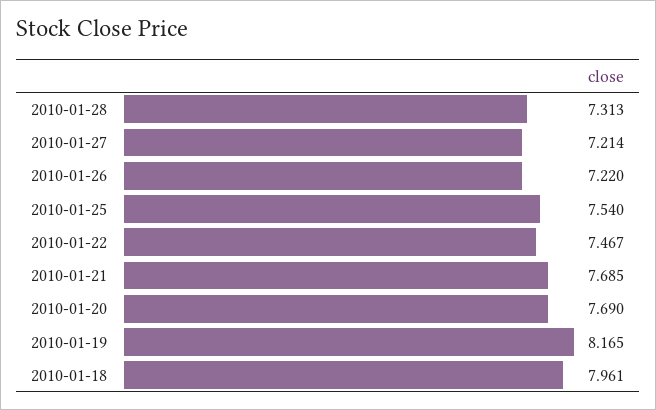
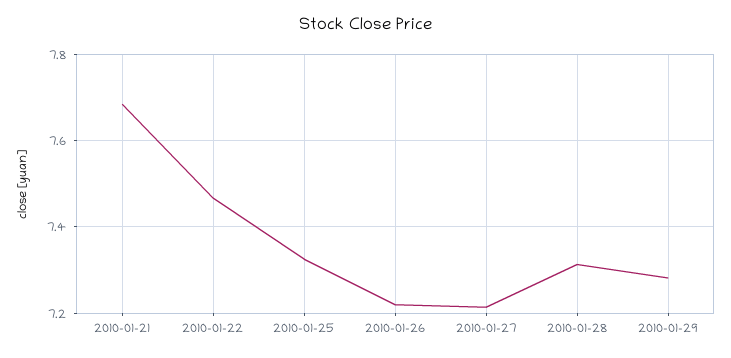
2010-01-25: 7.54 -> 7.32
2010-01-20: 7.69 -> none
2010-01-19: 8.165 -> none
2010-01-18: 7.961 -> none
2010-01-29: none -> 7.28

